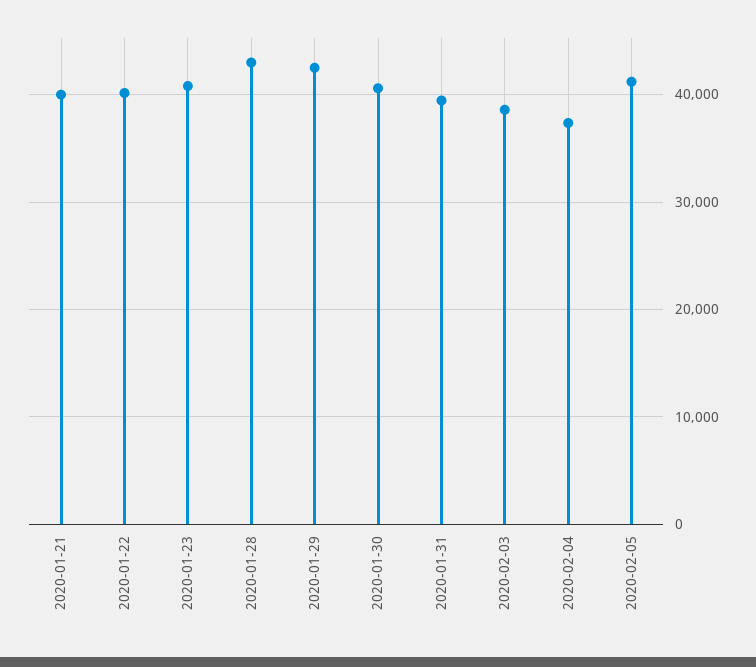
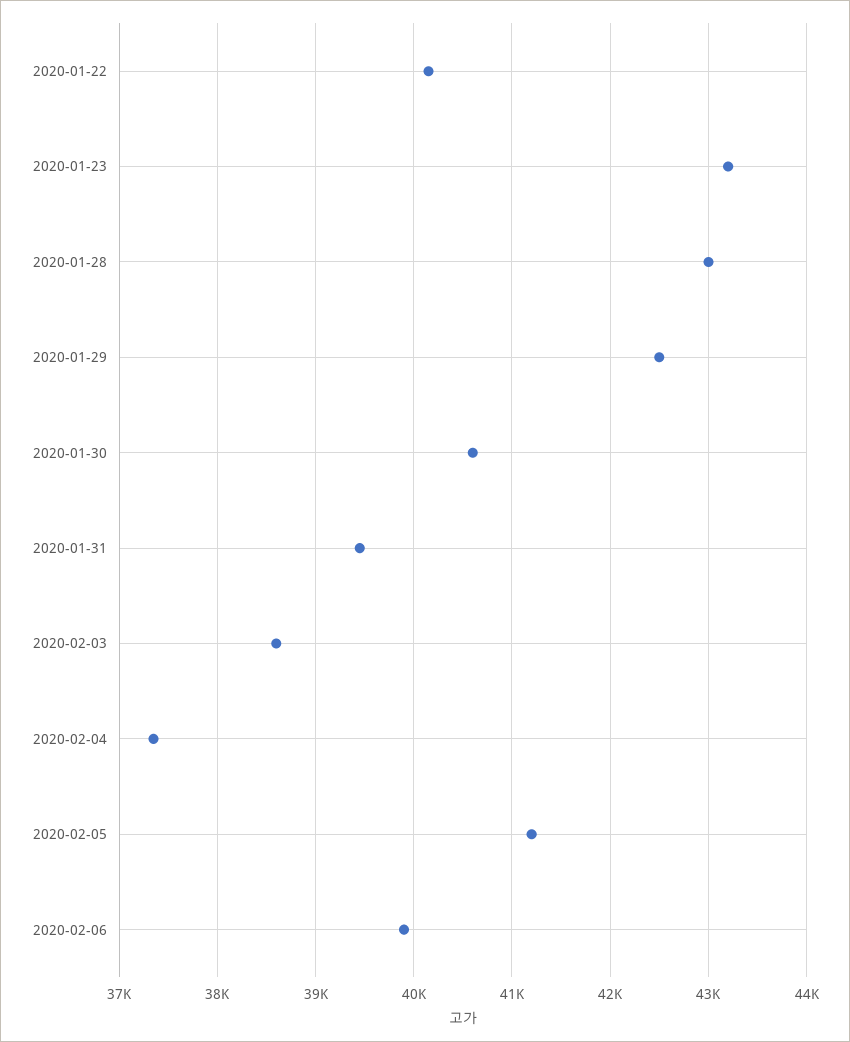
2020-01-21: 40000 -> none
2020-01-23: 41000 -> 43200
2020-02-06: none -> 39900

